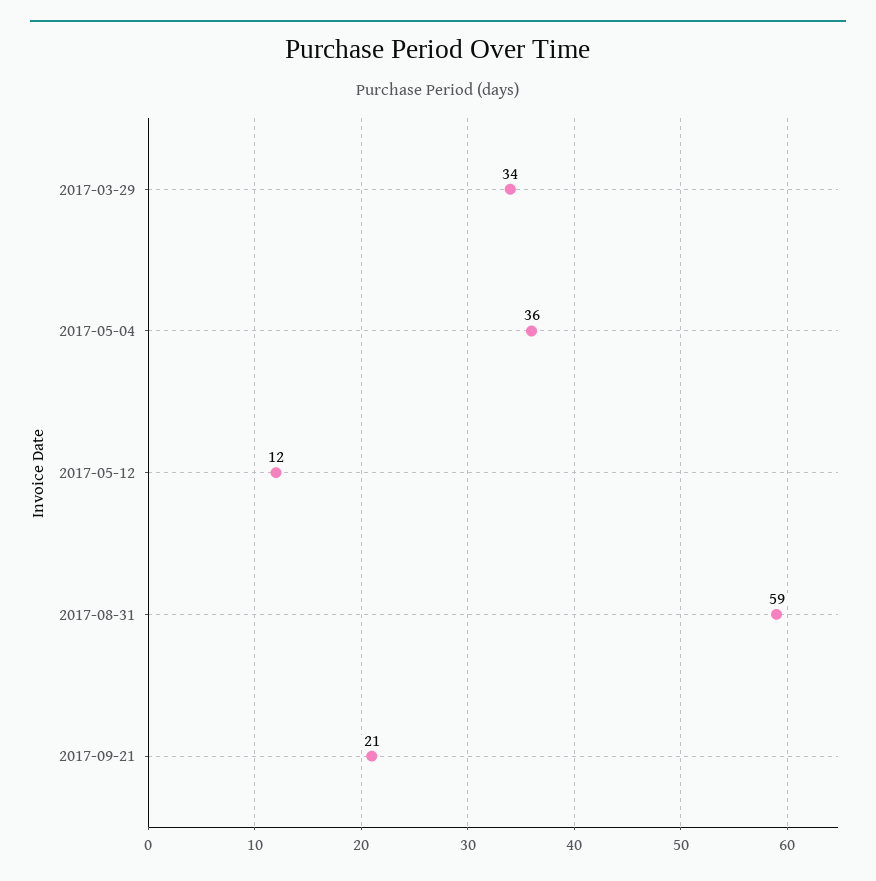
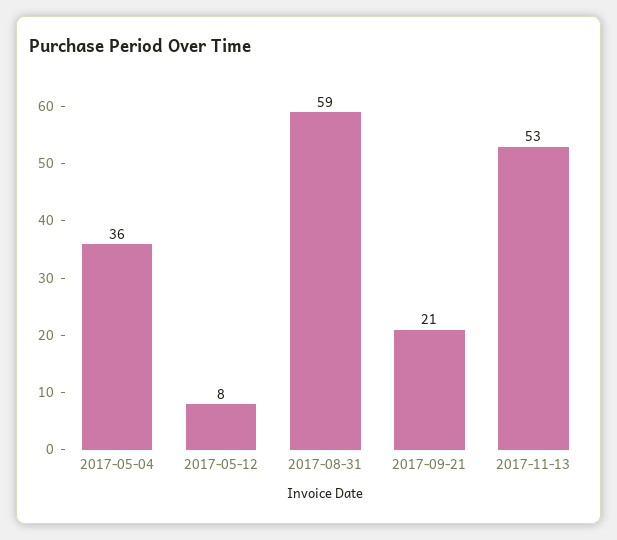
2017-03-29: 34 -> none
2017-05-12: 12 -> 8
2017-11-13: none -> 53

